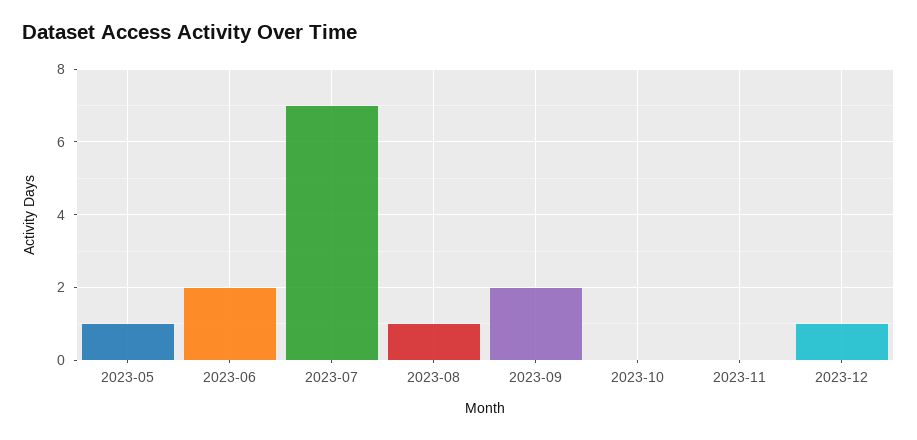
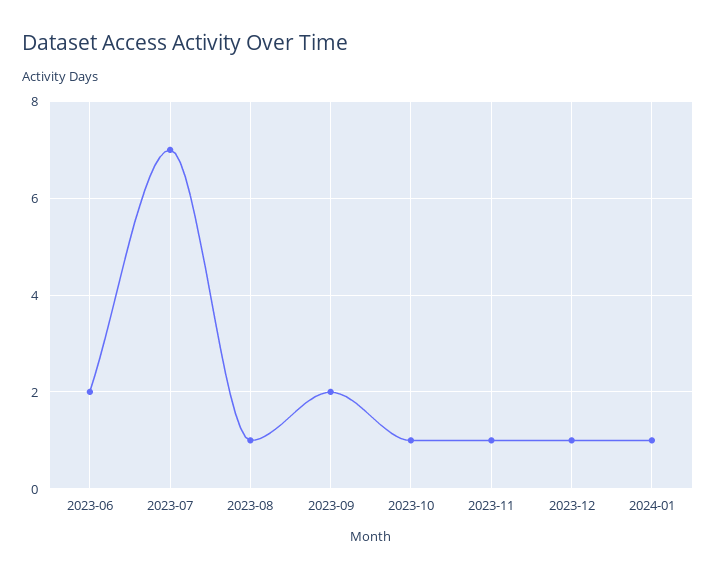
2023-05: 1 -> none
2023-10: 0 -> 1
2023-11: 0 -> 1
2024-01: none -> 1

